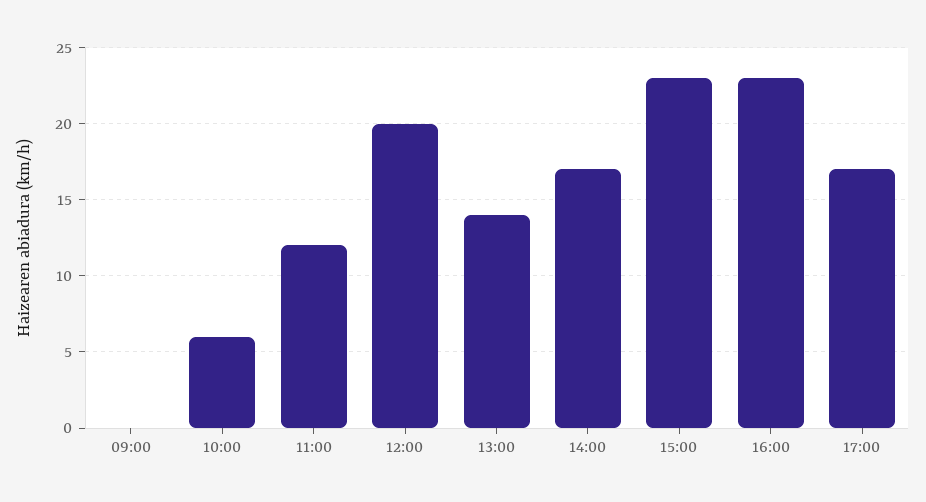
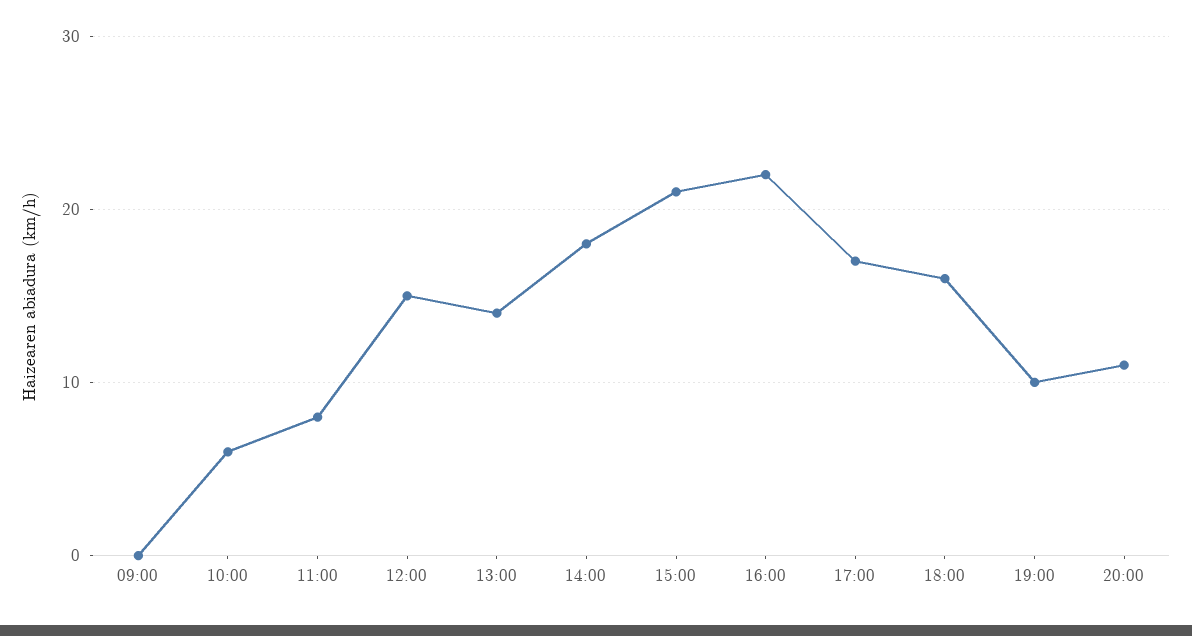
11:00: 12 -> 8
12:00: 20 -> 15
14:00: 17 -> 18
15:00: 23 -> 21
16:00: 23 -> 22
18:00: none -> 16
19:00: none -> 10
20:00: none -> 11

